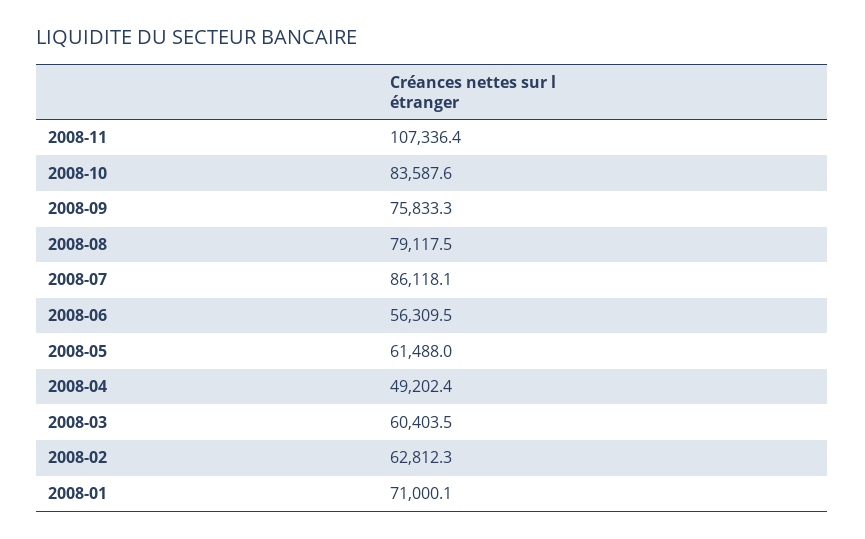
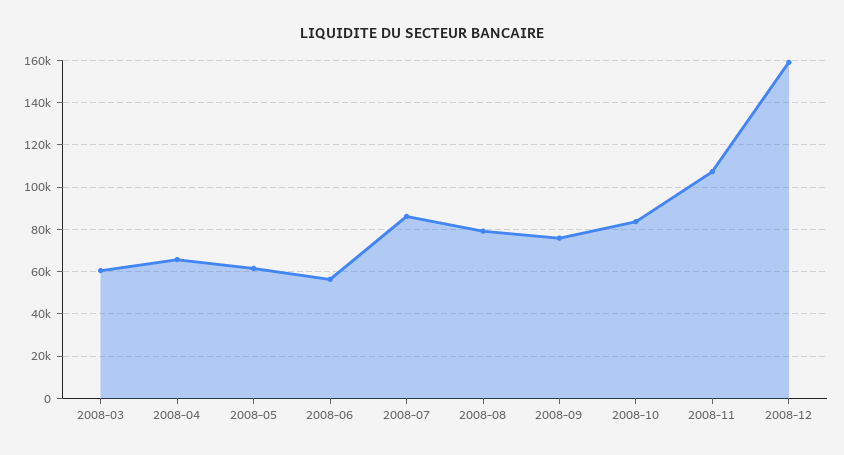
2008-04: 49202.4 -> 65000
2008-02: 62812.3 -> none
2008-01: 71000.1 -> none
2008-12: none -> 160000

